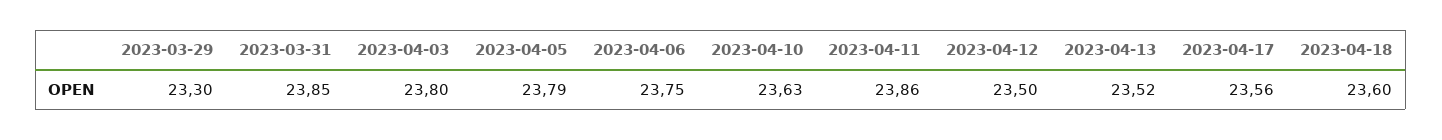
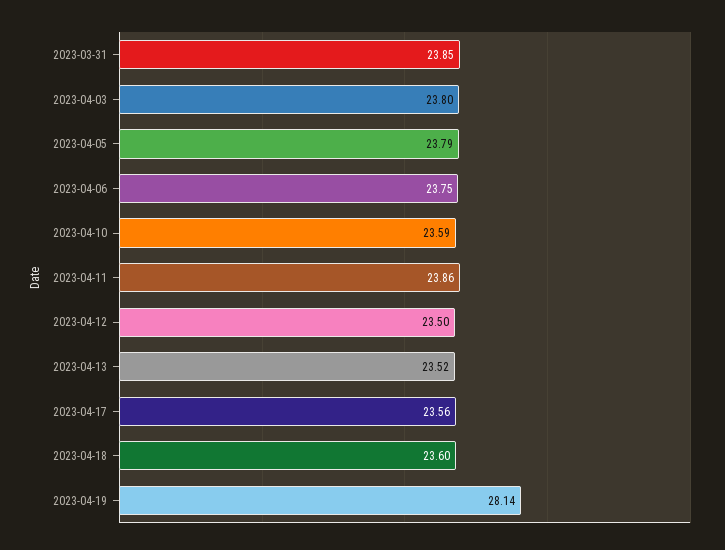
2023-03-29: 23.3 -> none
2023-04-10: 23.63 -> 23.59
2023-04-19: none -> 28.14

